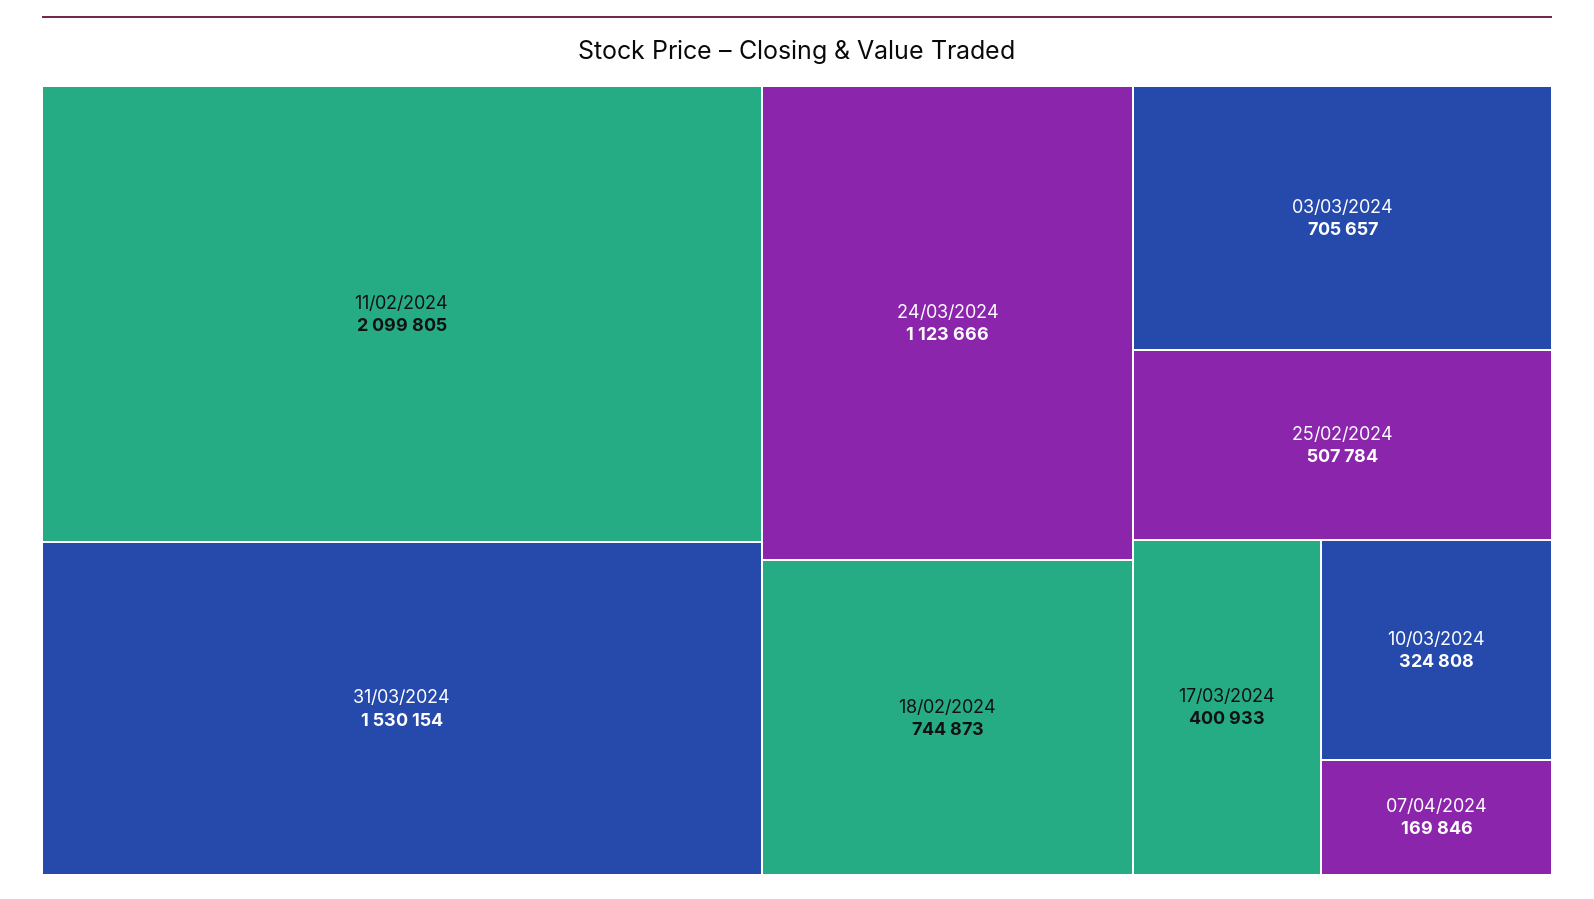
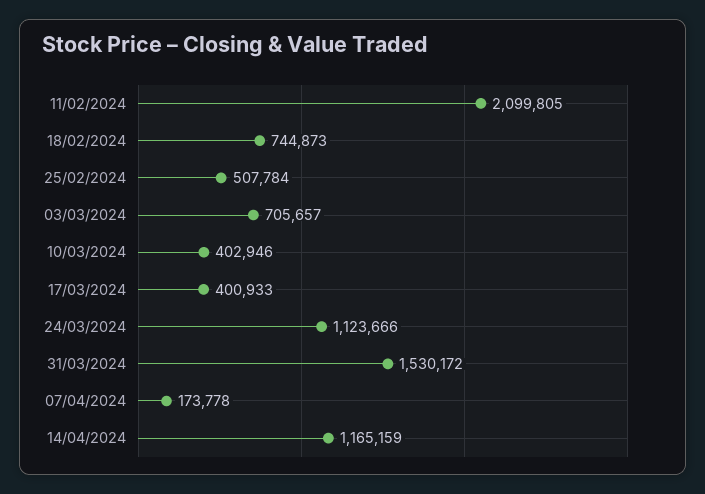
31/03/2024: 1530154 -> 1530172
10/03/2024: 324808 -> 402946
07/04/2024: 169846 -> 173778
14/04/2024: none -> 1165159

